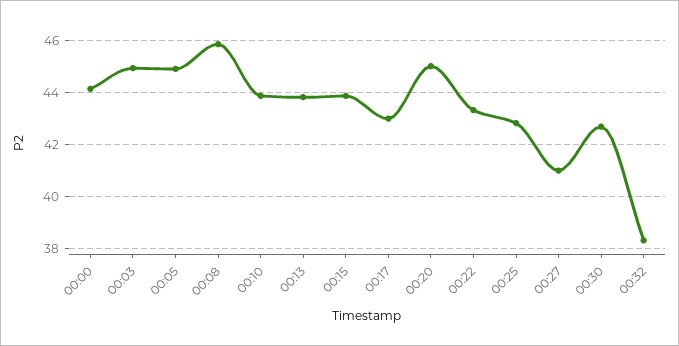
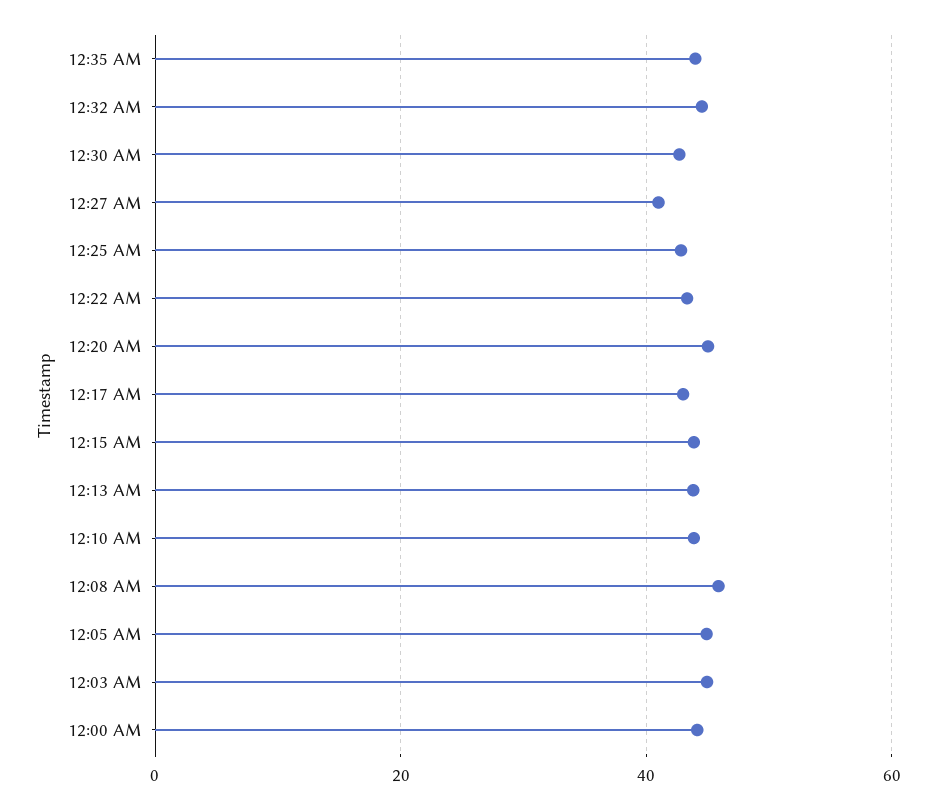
00:32: 38.25 -> 44
12:35 AM: none -> 44

